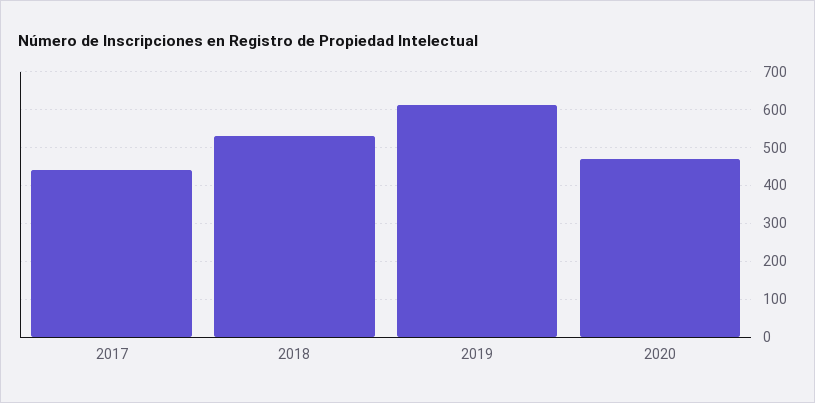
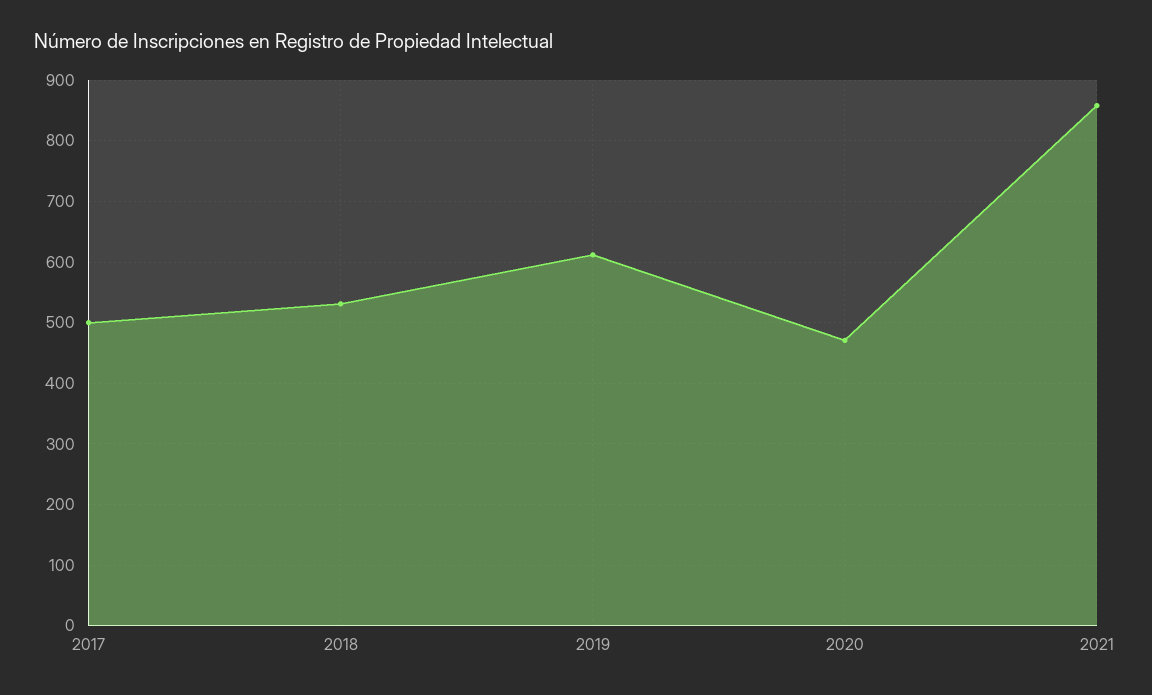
2017: 440 -> 500
2021: none -> 860

